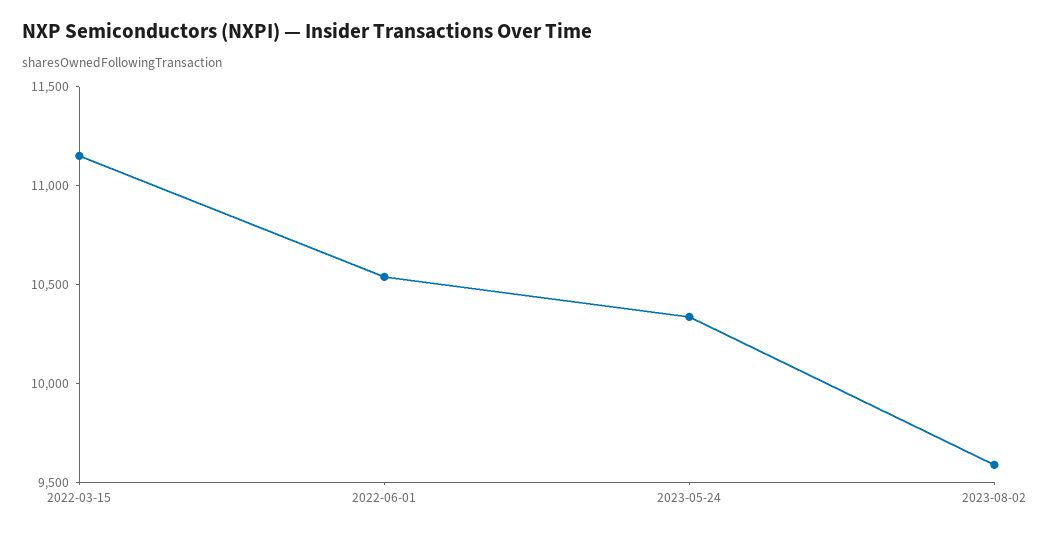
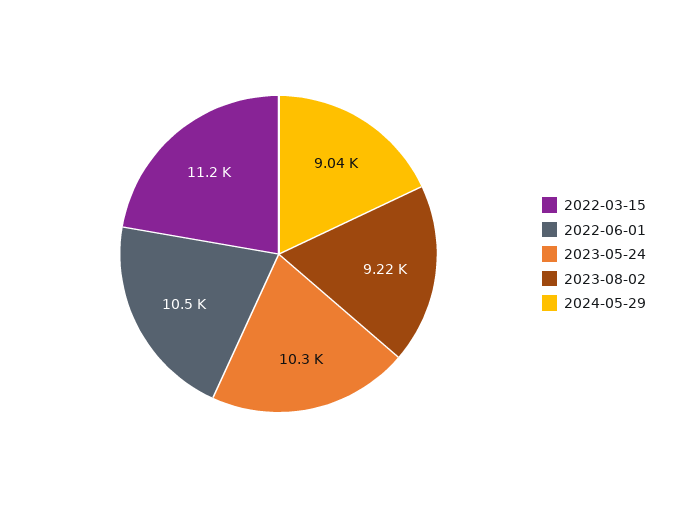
2023-08-02: 9600 -> 9220
2024-05-29: none -> 9040

